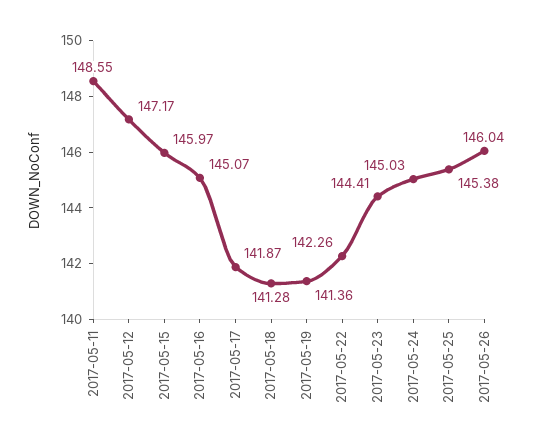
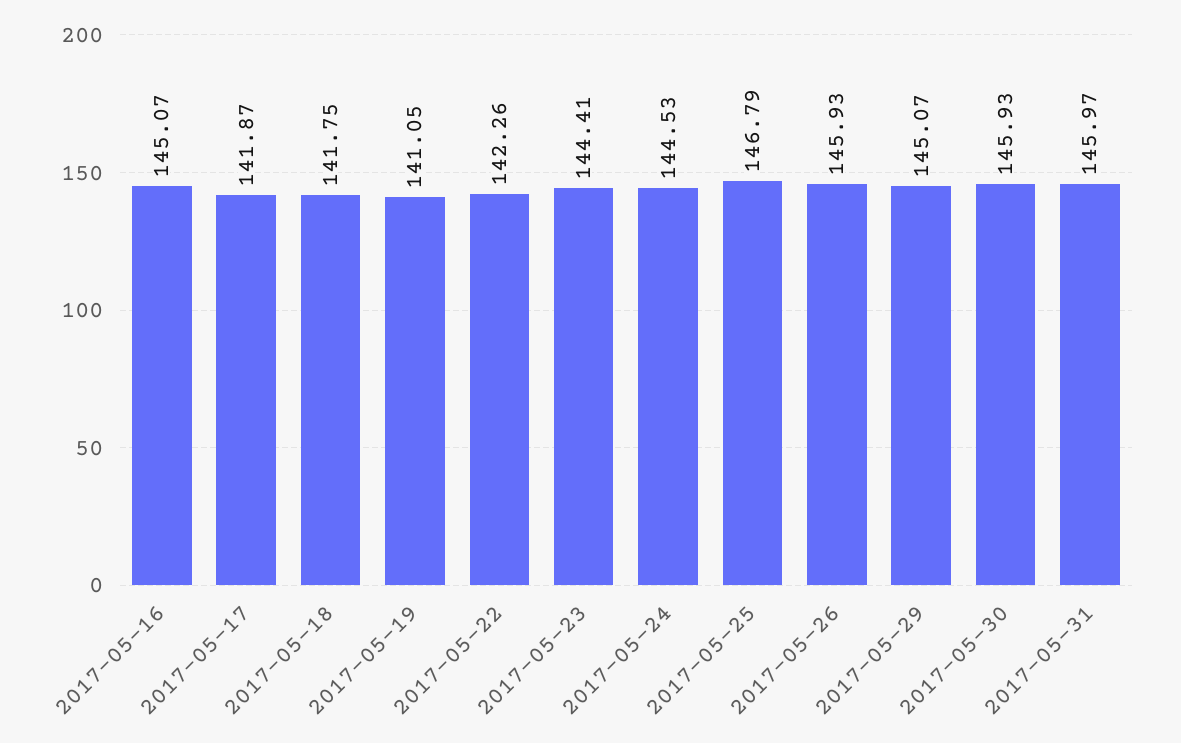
2017-05-11: 148.55 -> none
2017-05-12: 147.17 -> none
2017-05-15: 145.97 -> none
2017-05-18: 141.28 -> 141.75
2017-05-19: 141.36 -> 141.05
2017-05-24: 145.03 -> 144.53
2017-05-25: 145.38 -> 146.79
2017-05-26: 146.04 -> 145.93
2017-05-29: none -> 145.07
2017-05-30: none -> 145.93
2017-05-31: none -> 145.97

